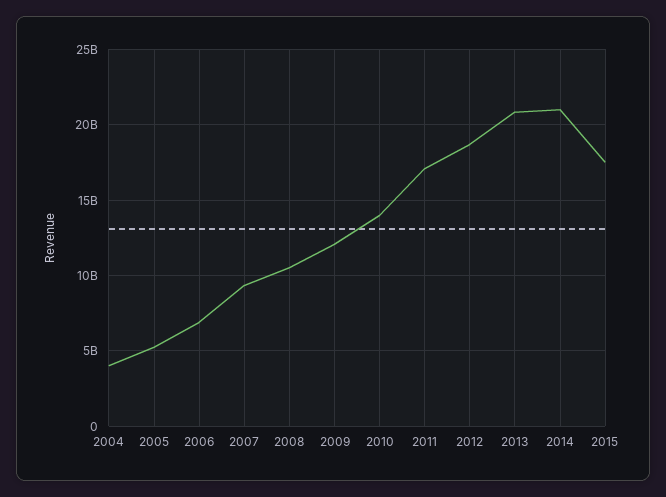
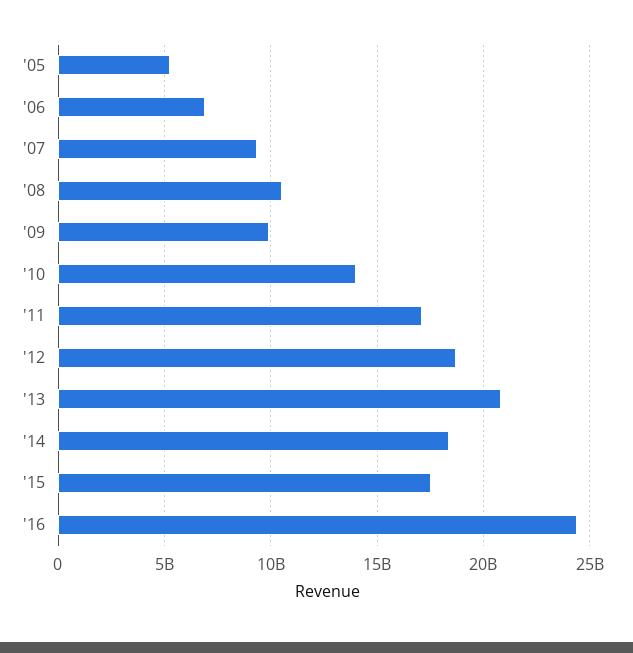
2004: 4000000000 -> none
2009: 12000000000 -> 10000000000
2014: 21000000000 -> 18500000000
'16: none -> 24500000000

